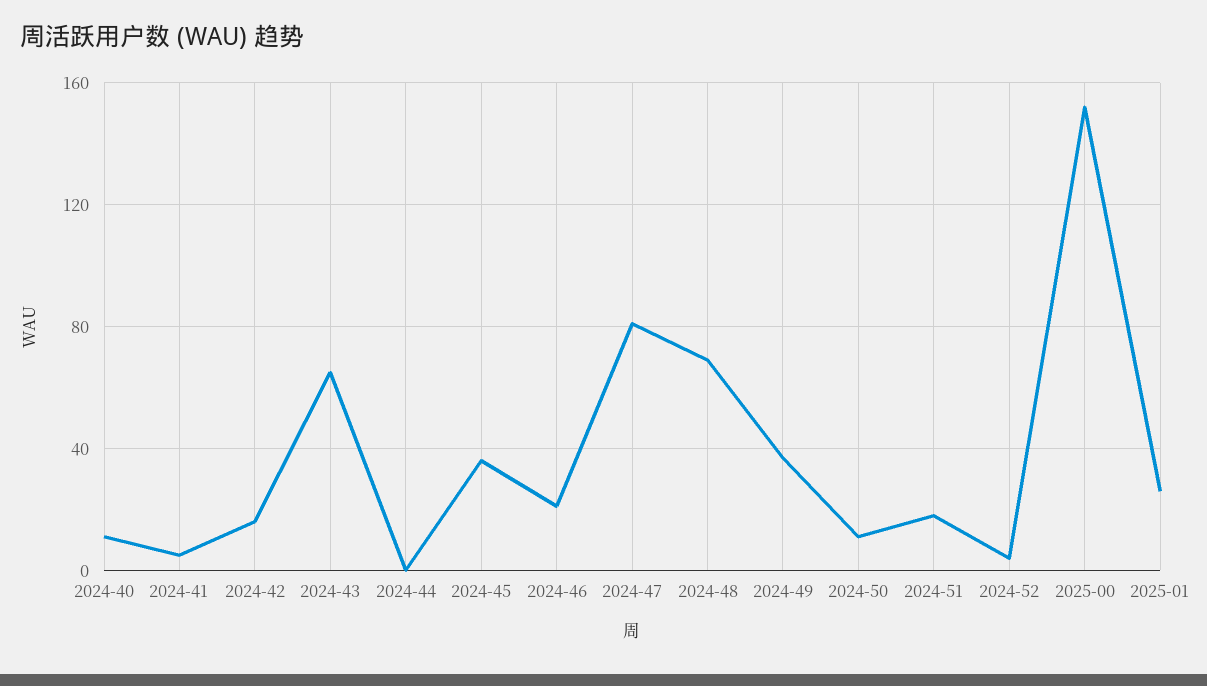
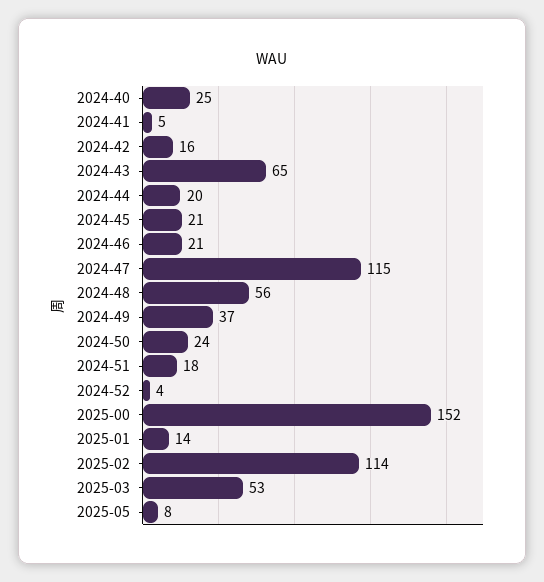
2024-40: 10 -> 25
2024-44: 0 -> 20
2024-45: 35 -> 21
2024-47: 80 -> 115
2024-48: 70 -> 56
2024-50: 10 -> 24
2025-01: 25 -> 14
2025-02: none -> 114
2025-03: none -> 53
2025-05: none -> 8

